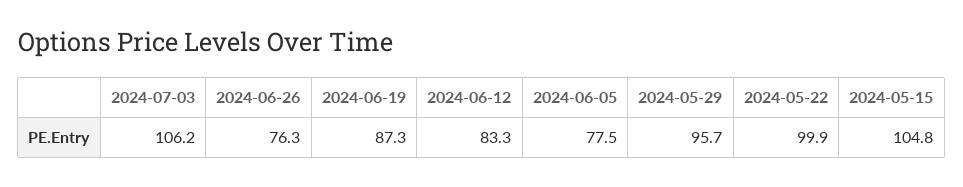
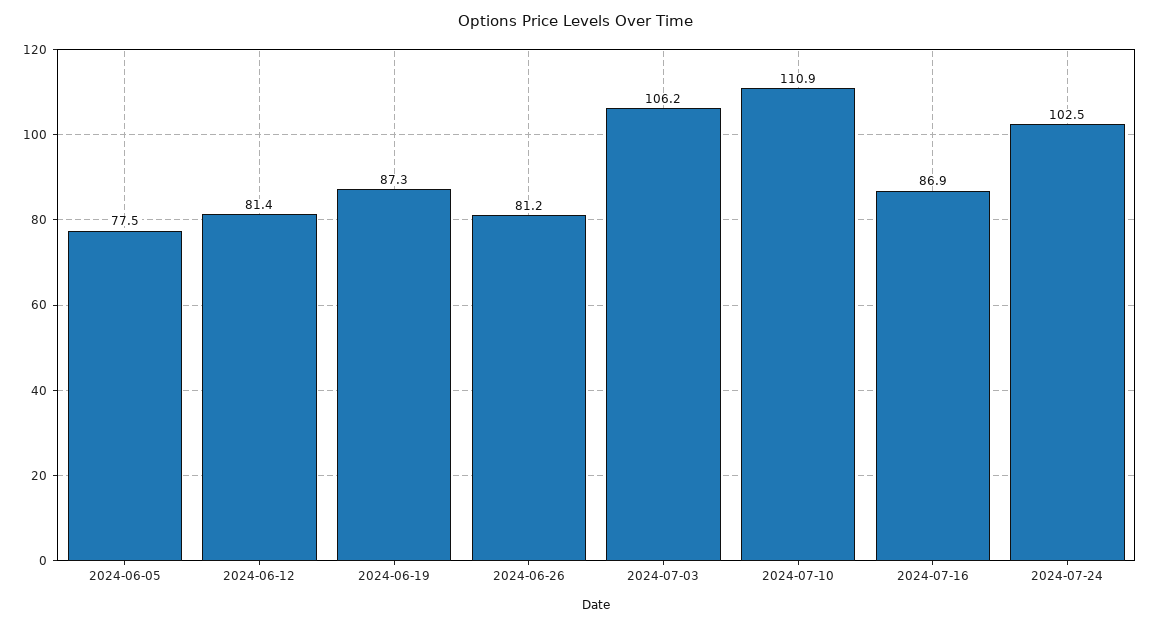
2024-06-26: 76.3 -> 81.2
2024-06-12: 83.3 -> 81.4
2024-05-29: 95.7 -> none
2024-05-22: 99.9 -> none
2024-05-15: 104.8 -> none
2024-07-10: none -> 110.9
2024-07-16: none -> 86.9
2024-07-24: none -> 102.5

